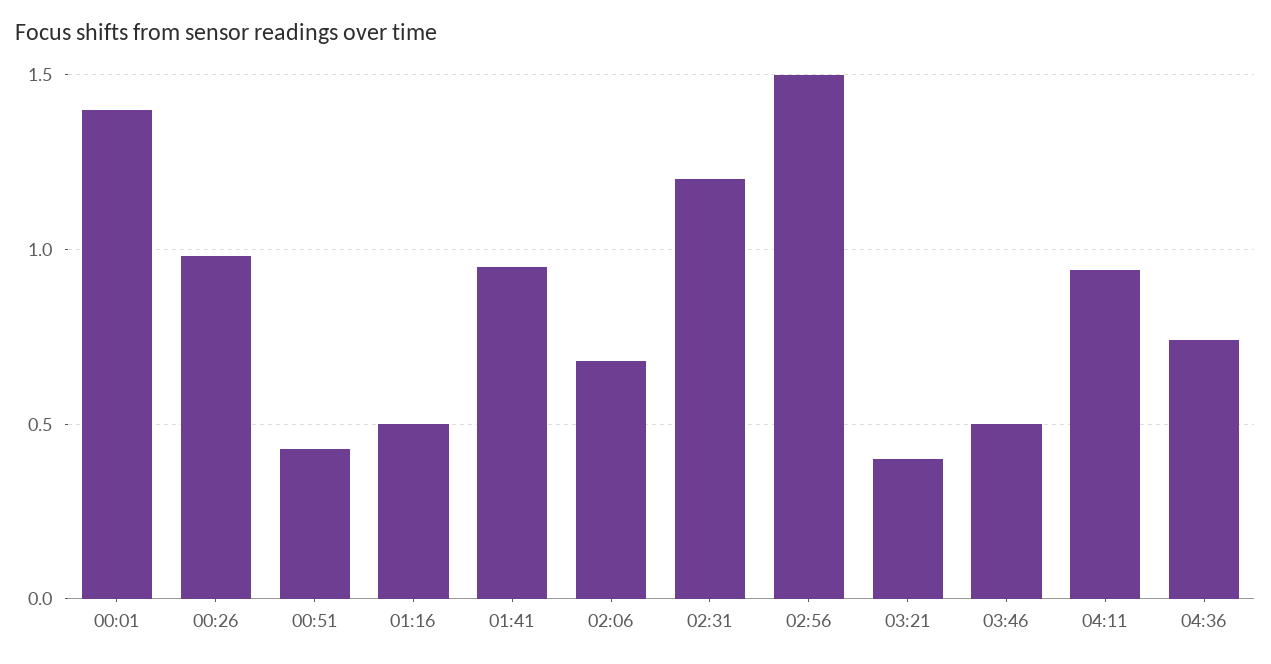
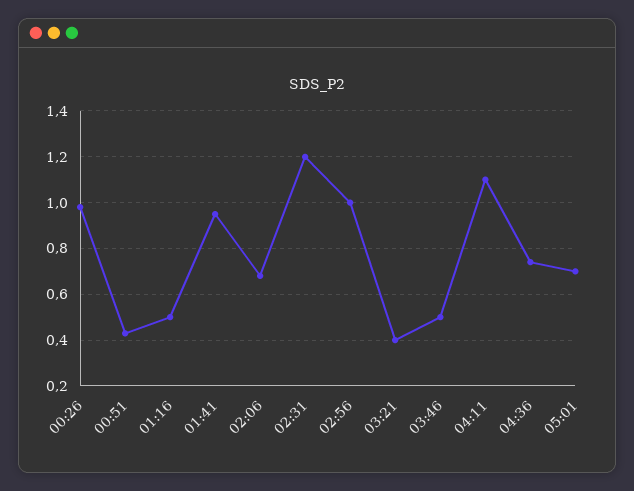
00:01: 1.4 -> none
02:56: 1.5 -> 1
04:11: 0.95 -> 1.1
05:01: none -> 0.7

